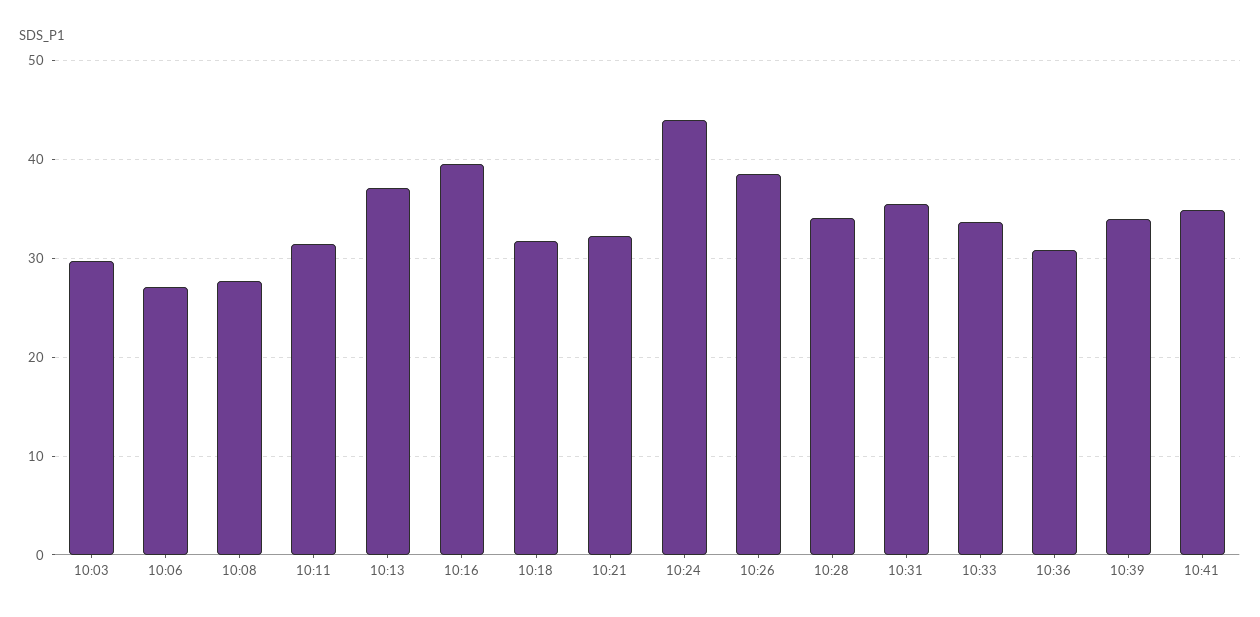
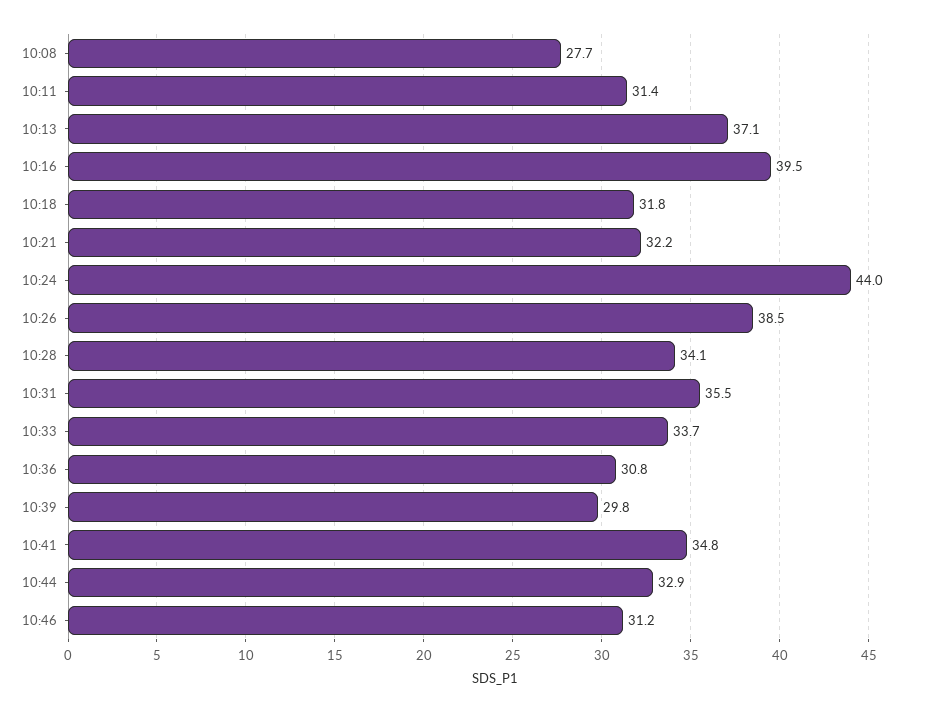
10:03: 30 -> none
10:06: 27 -> none
10:39: 34 -> 29.8
10:44: none -> 32.9
10:46: none -> 31.2

